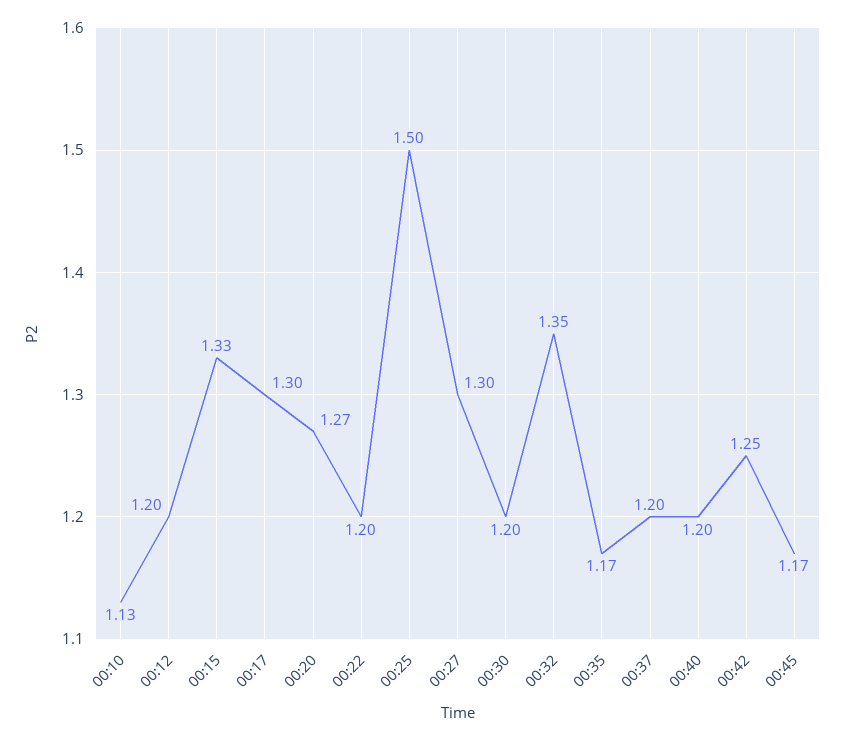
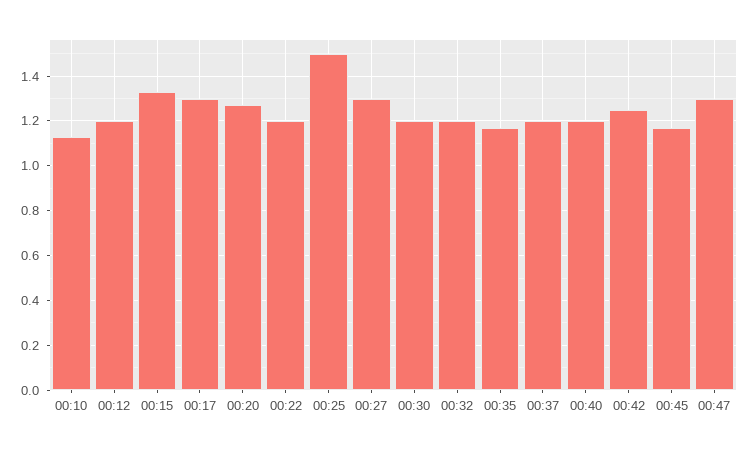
00:32: 1.35 -> 1.2
00:47: none -> 1.3

